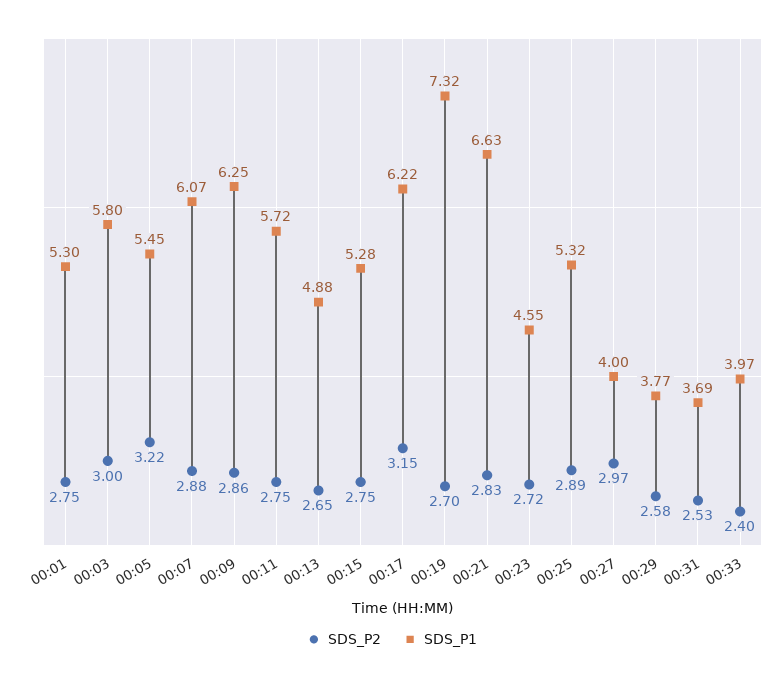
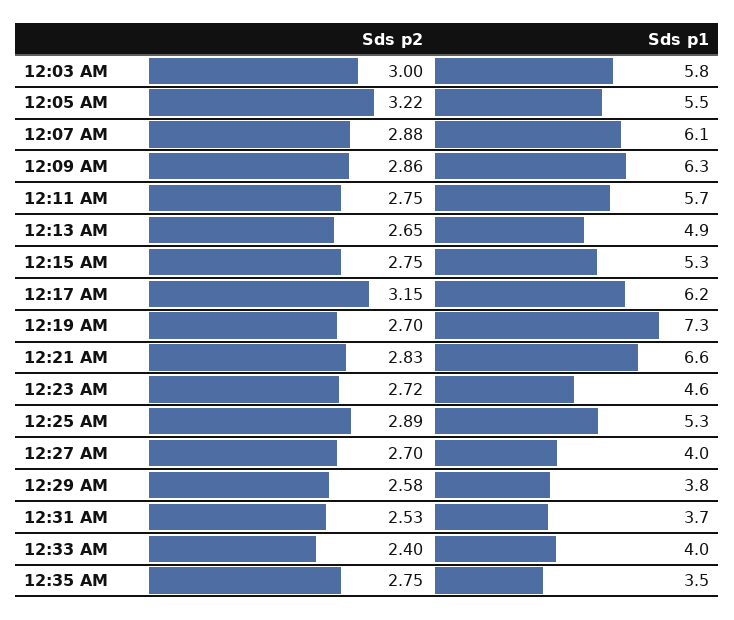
SDS_P2, 00:01: 2.75 -> none
SDS_P1, 00:01: 5.3 -> none
SDS_P2, 00:27: 2.97 -> 2.7
SDS_P2, 12:35 AM: none -> 2.75
SDS_P1, 12:35 AM: none -> 3.5

